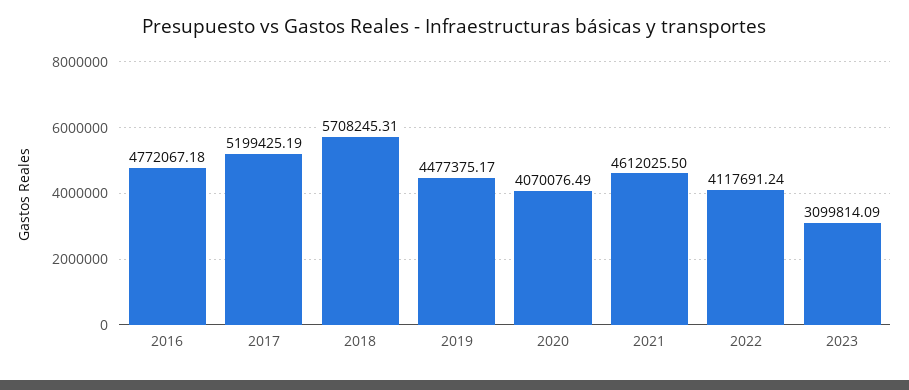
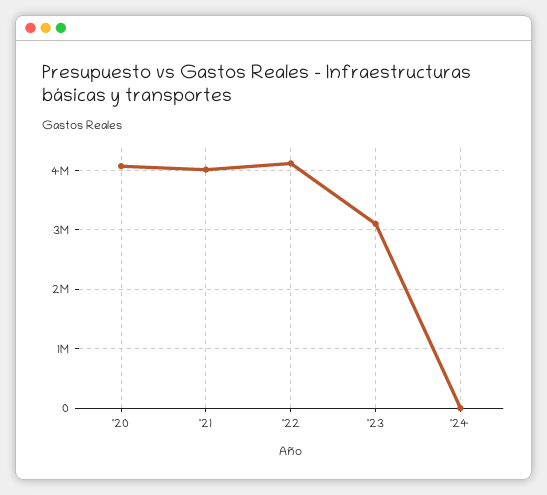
2016: 4772067.18 -> none
2017: 5199425.19 -> none
2018: 5708245.31 -> none
2019: 4477375.17 -> none
2021: 4612025.5 -> 4000000
'24: none -> 0

